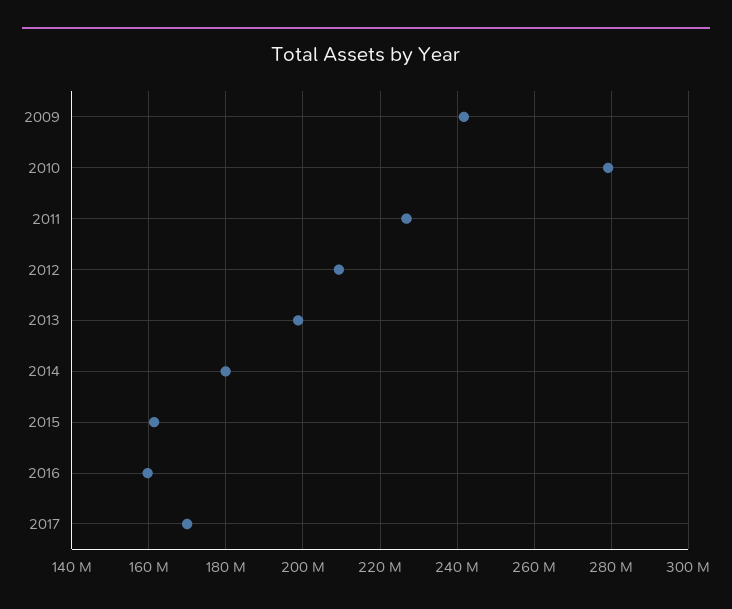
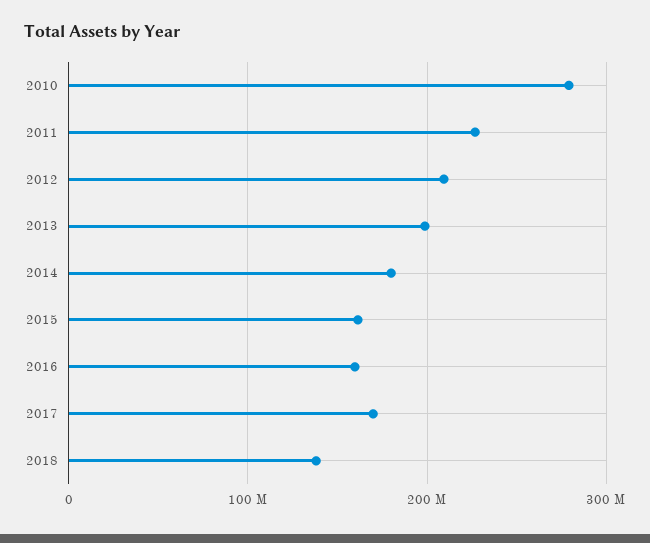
2009: 242000000 -> none
2018: none -> 140000000

